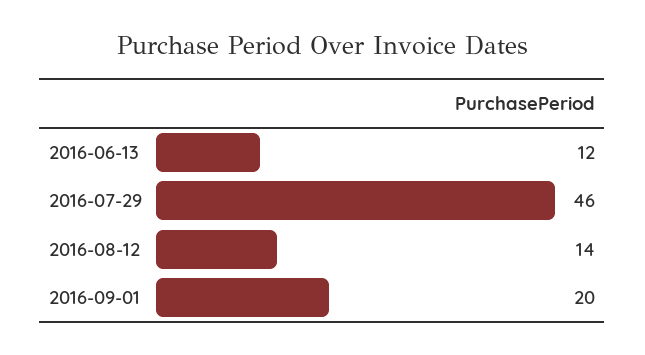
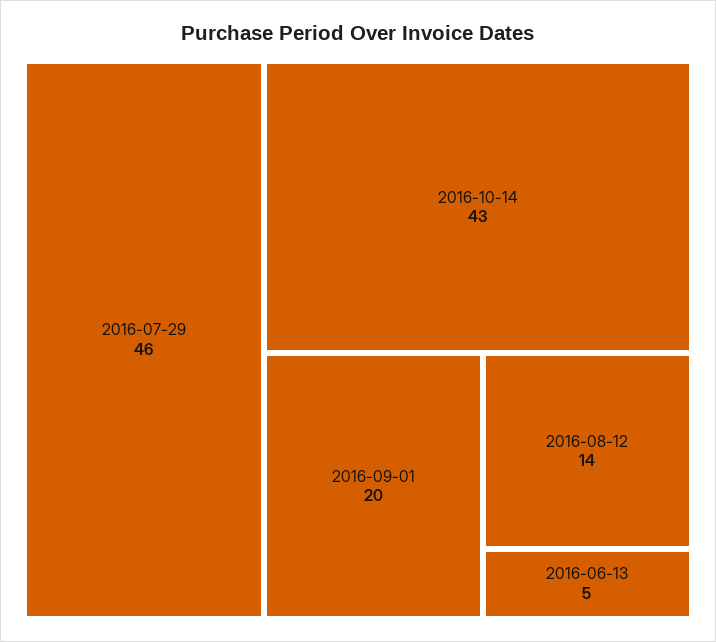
2016-06-13: 12 -> 5
2016-10-14: none -> 43

